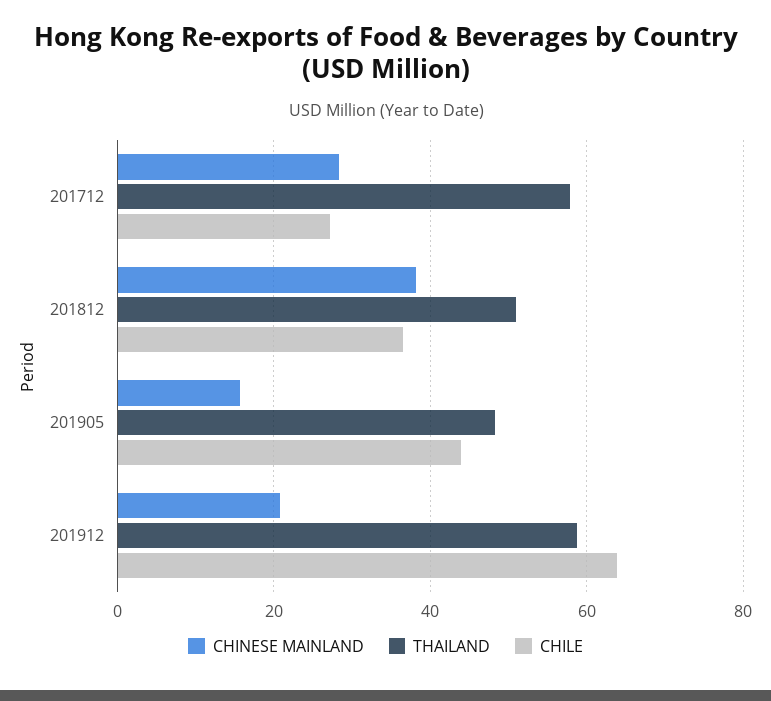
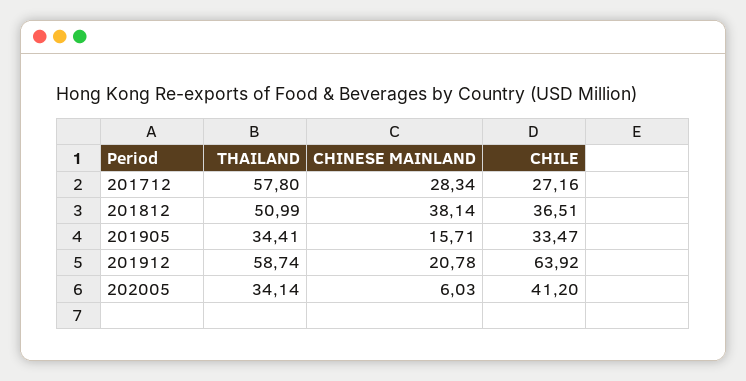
THAILAND, 201905: 48 -> 34.41
CHILE, 201905: 44 -> 33.47
THAILAND, 202005: none -> 34.14
CHINESE MAINLAND, 202005: none -> 6.03
CHILE, 202005: none -> 41.2

